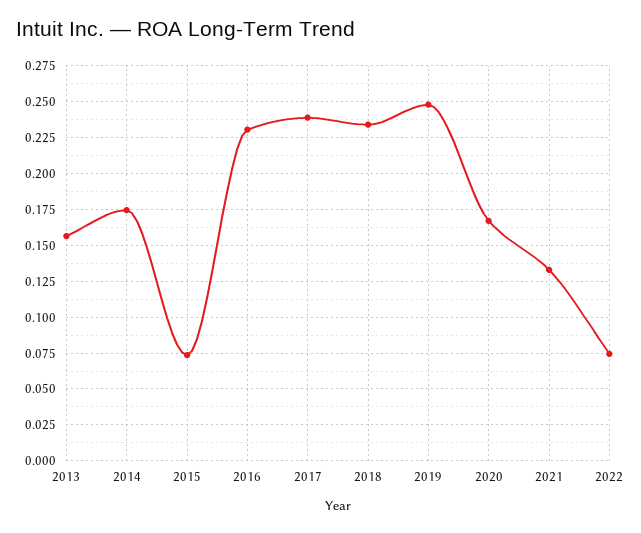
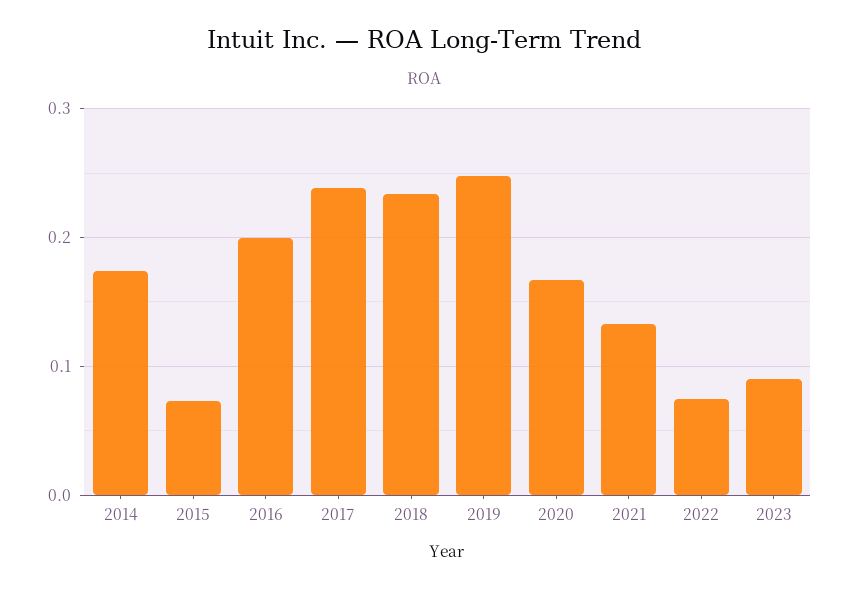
2013: 0.155 -> none
2016: 0.23 -> 0.2
2023: none -> 0.09

